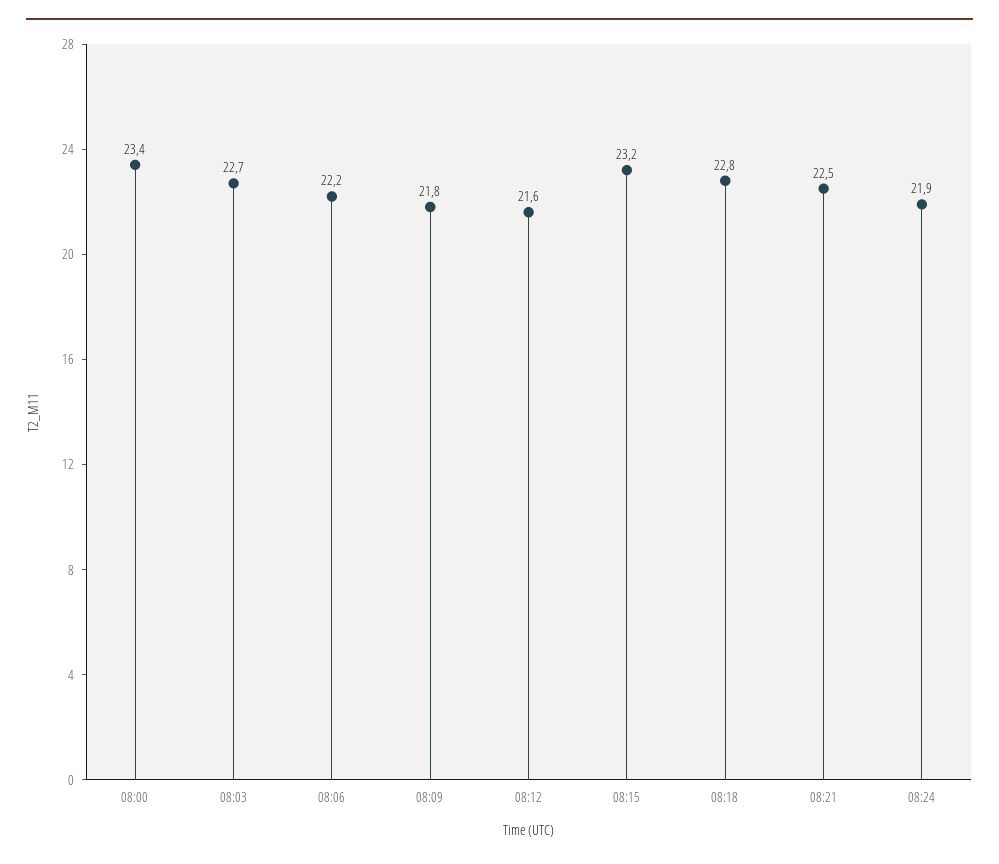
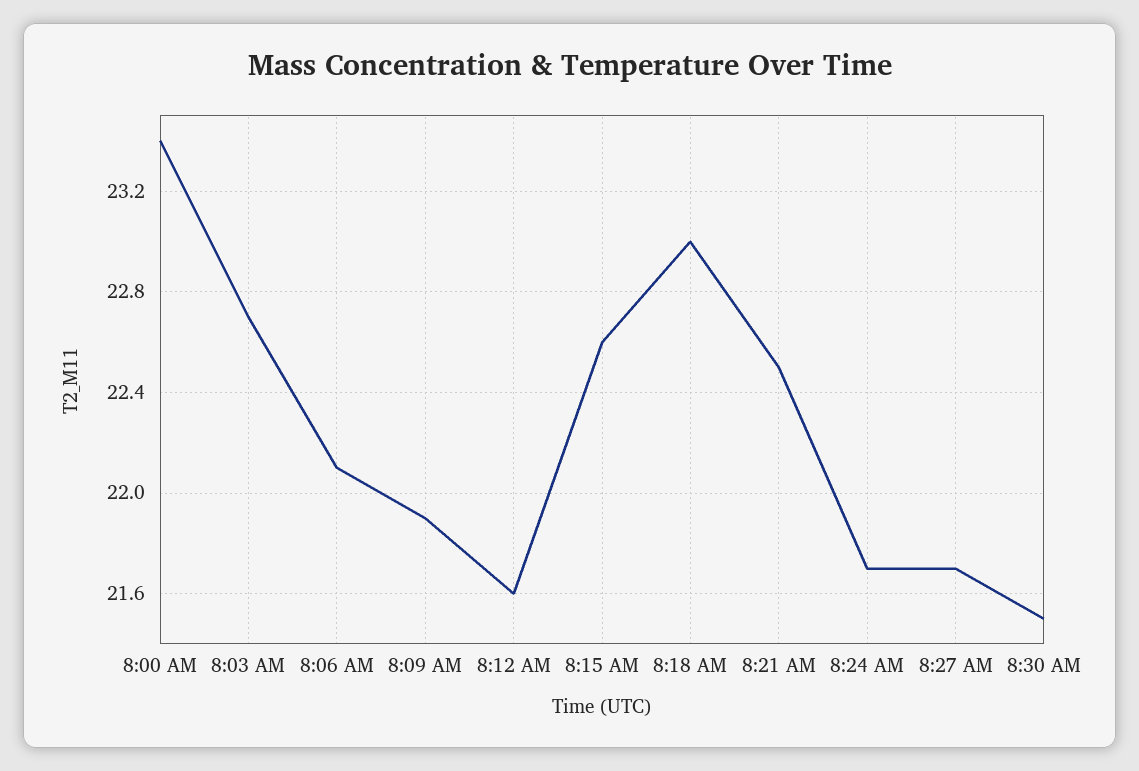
08:06: 22.2 -> 22.1
08:09: 21.8 -> 21.9
08:15: 23.2 -> 22.6
08:18: 22.8 -> 23
08:24: 21.9 -> 21.7
8:27 AM: none -> 21.7
8:30 AM: none -> 21.5

